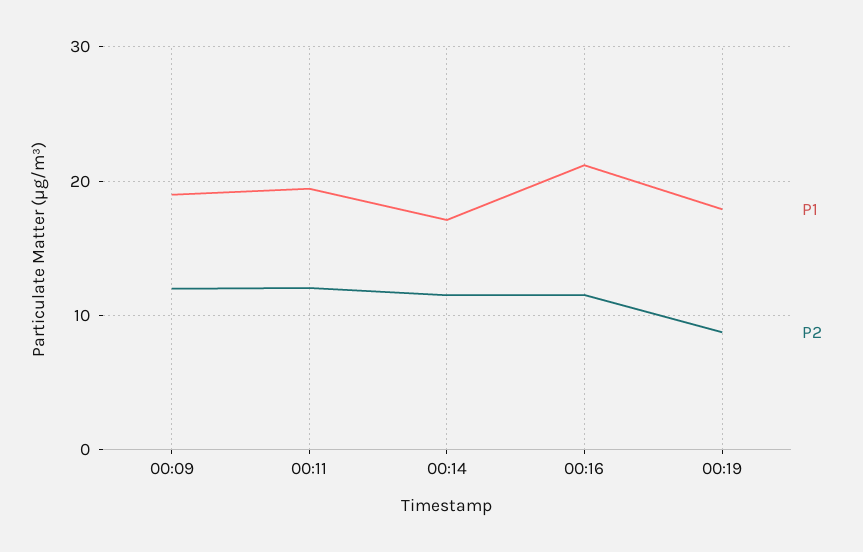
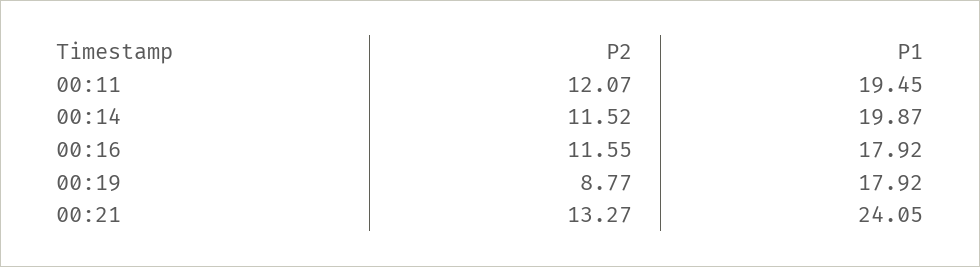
P1, 00:09: 19 -> none
P2, 00:09: 12 -> none
P1, 00:14: 17 -> 19.87
P1, 00:16: 21 -> 17.92
P2, 00:21: none -> 13.27
P1, 00:21: none -> 24.05

